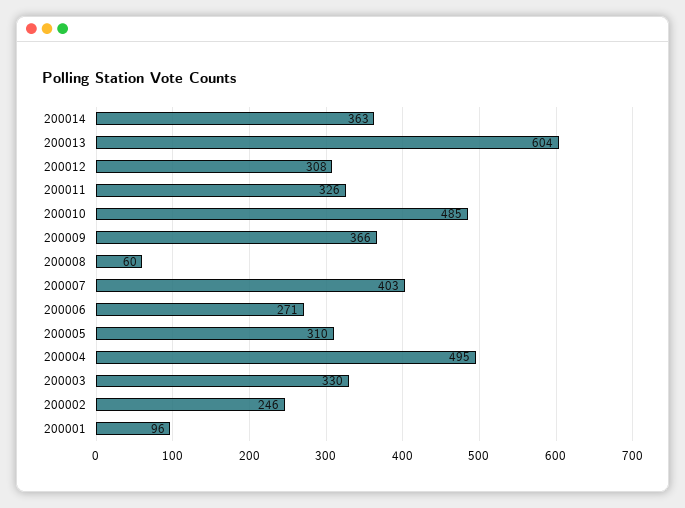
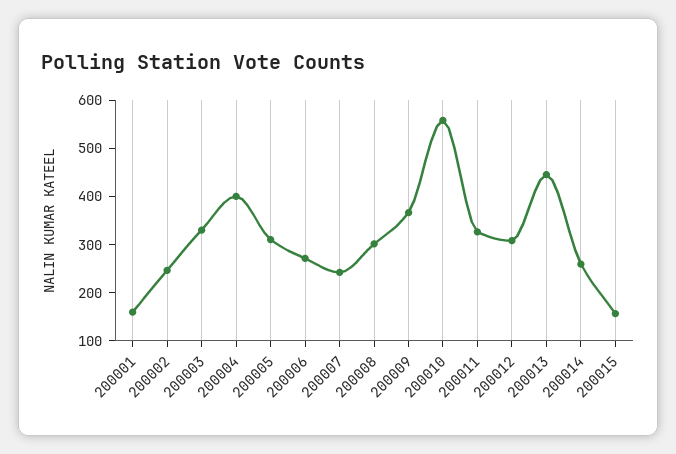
200014: 363 -> 260
200013: 604 -> 440
200010: 485 -> 560
200008: 60 -> 300
200007: 403 -> 240
200004: 495 -> 400
200001: 96 -> 160
200015: none -> 160

